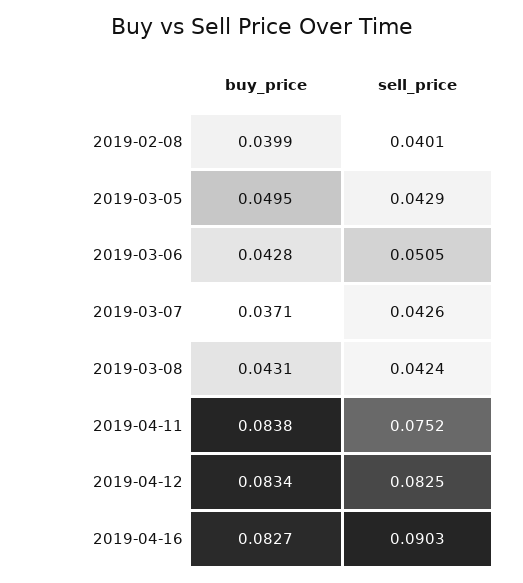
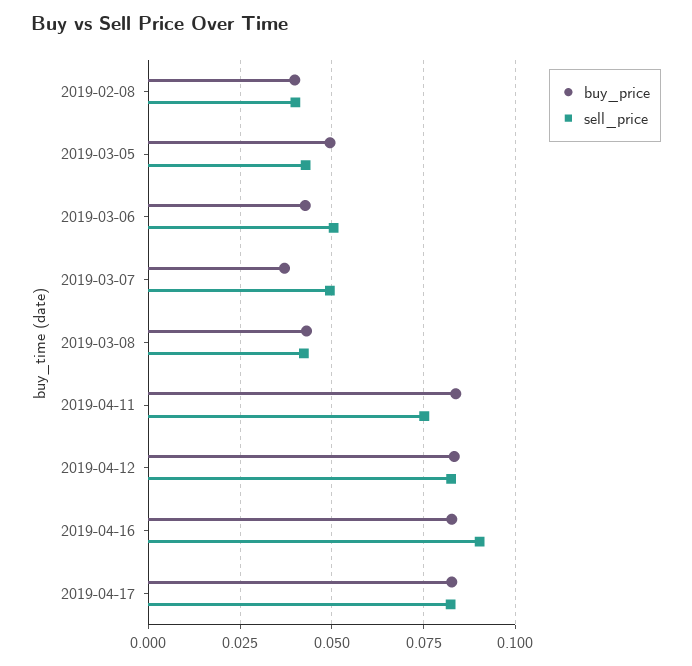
sell_price, 2019-03-07: 0.0426 -> 0.05
buy_price, 2019-04-17: none -> 0.0825
sell_price, 2019-04-17: none -> 0.0825

